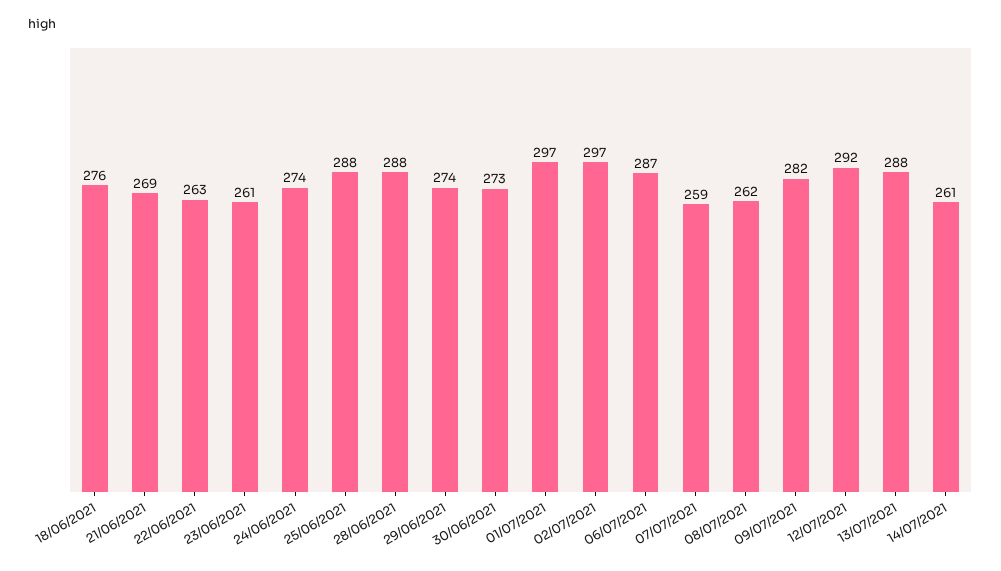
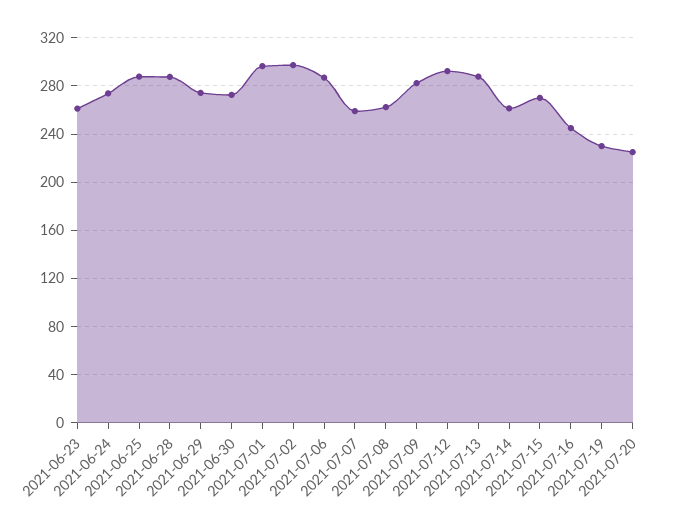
18/06/2021: 276 -> none
21/06/2021: 269 -> none
22/06/2021: 263 -> none
2021-07-15: none -> 270
2021-07-16: none -> 245
2021-07-19: none -> 230
2021-07-20: none -> 225

